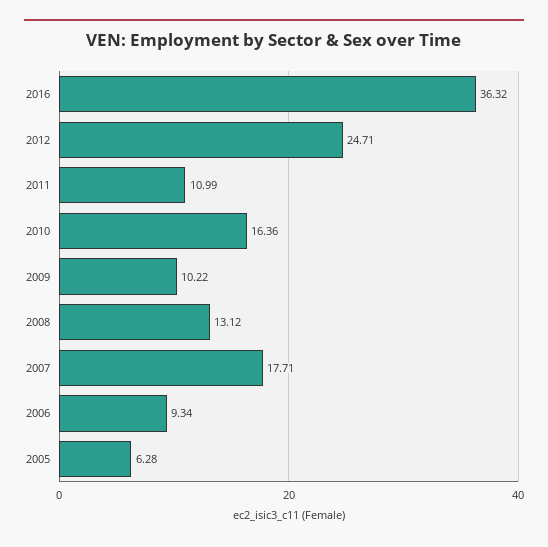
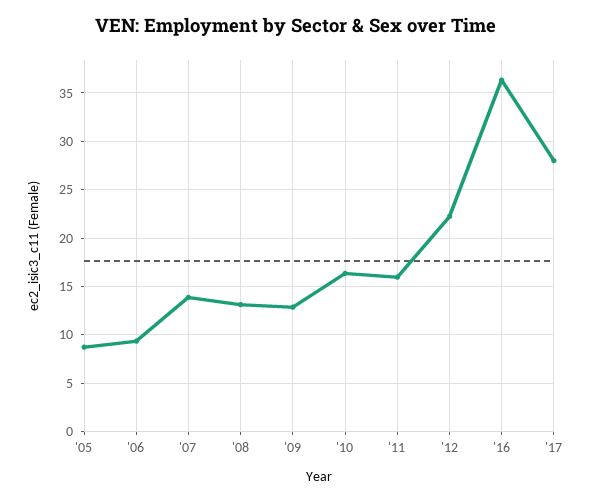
2012: 24.71 -> 22
2011: 10.99 -> 16
2009: 10.22 -> 13
2007: 17.71 -> 14
2005: 6.28 -> 9
'17: none -> 28

